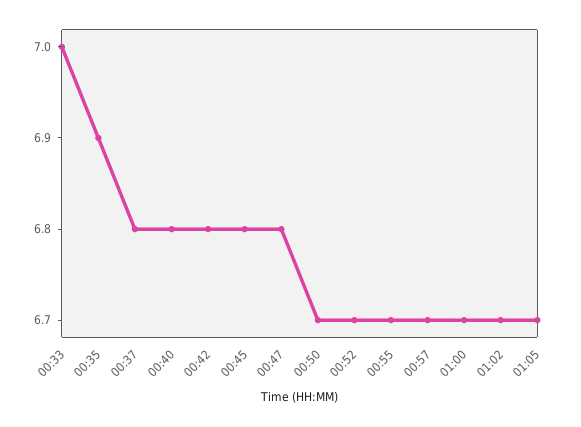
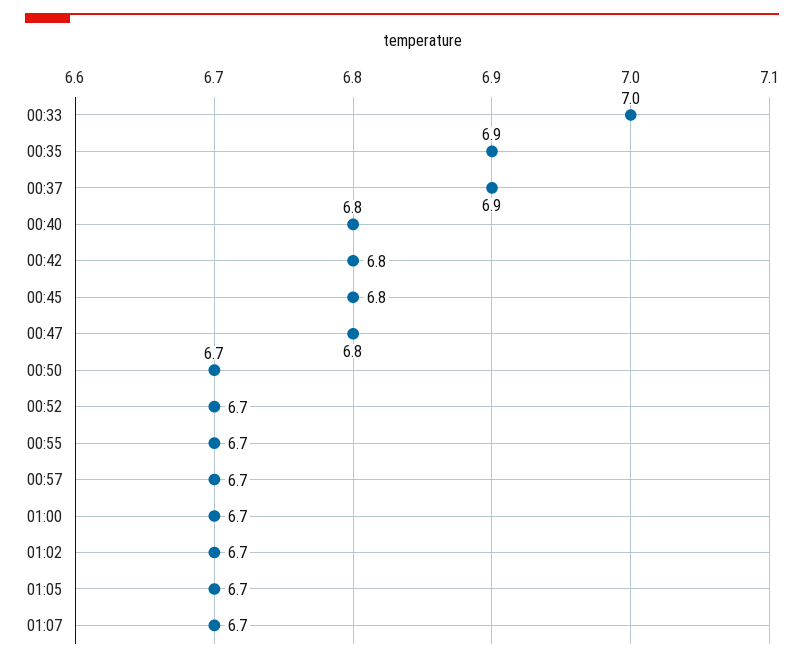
00:37: 6.8 -> 6.9
01:07: none -> 6.7

